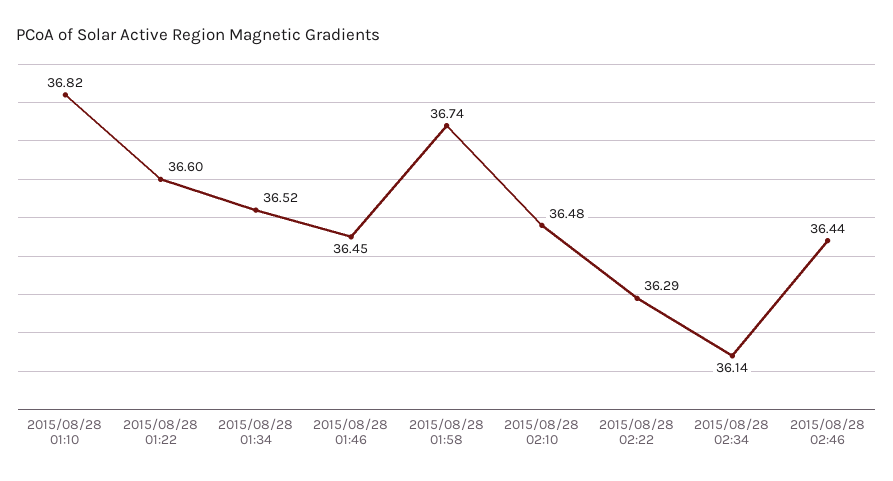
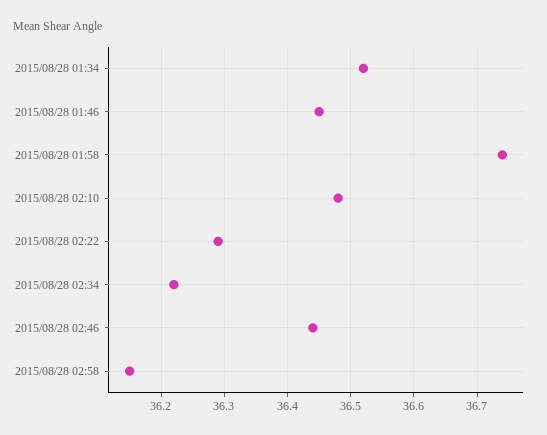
2015/08/28 01:10: 36.82 -> none
2015/08/28 01:22: 36.6 -> none
2015/08/28 02:34: 36.14 -> 36.22
2015/08/28 02:58: none -> 36.15

